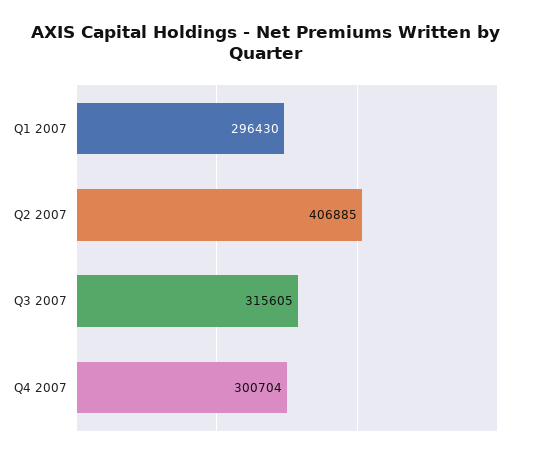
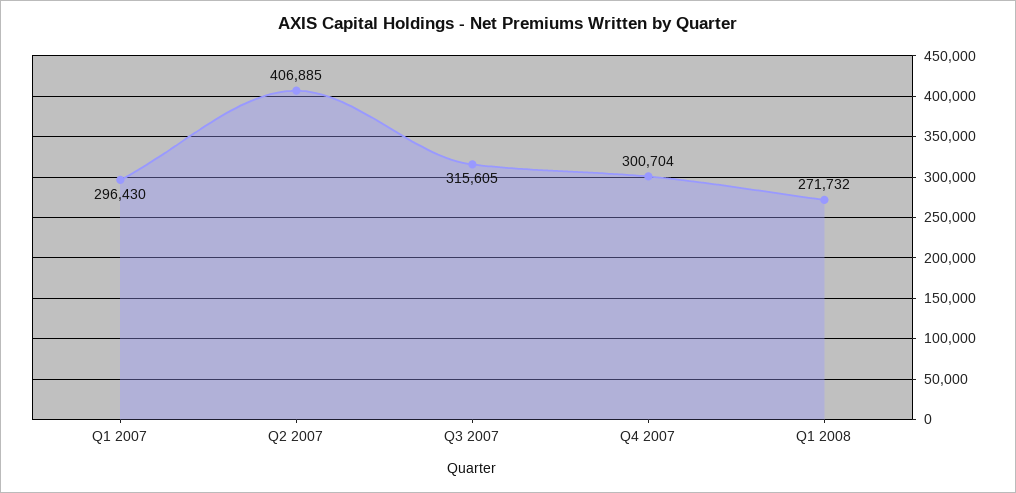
Q1 2008: none -> 271732

